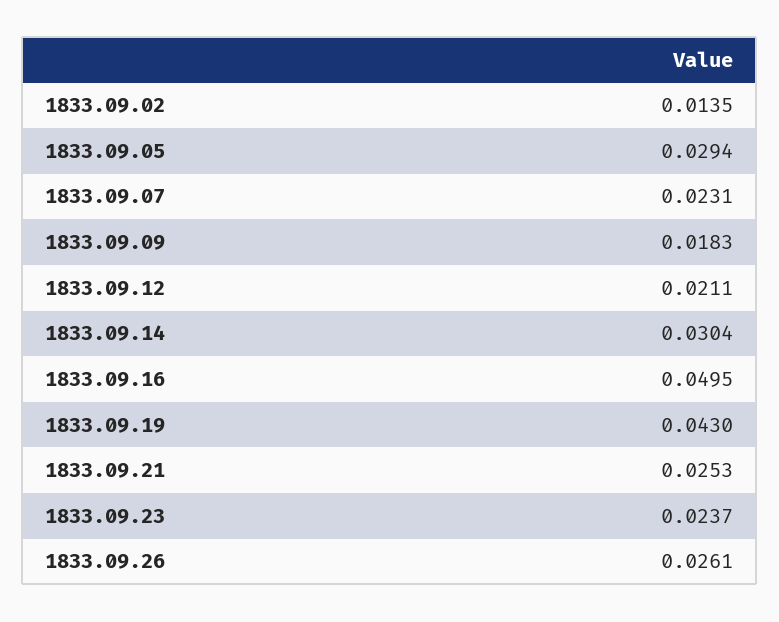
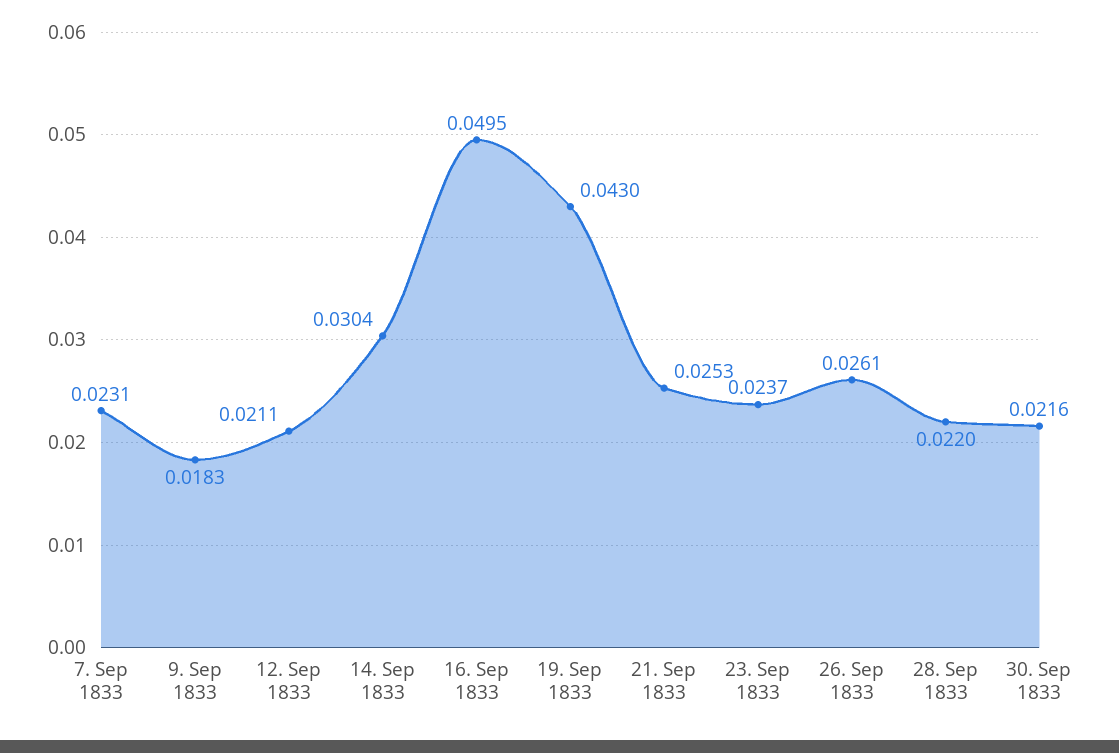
1833.09.02: 0.0135 -> none
1833.09.05: 0.0294 -> none
28. Sep 1833: none -> 0.022
30. Sep 1833: none -> 0.0216

